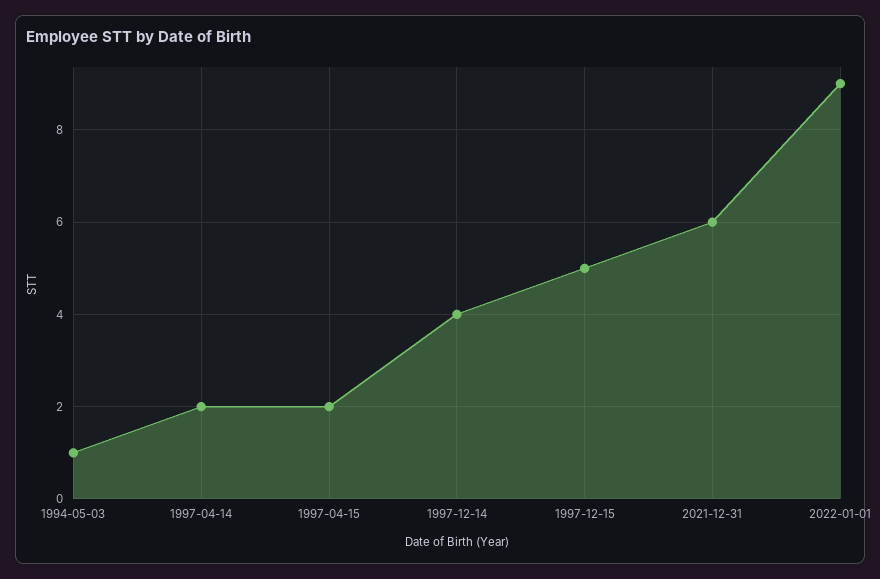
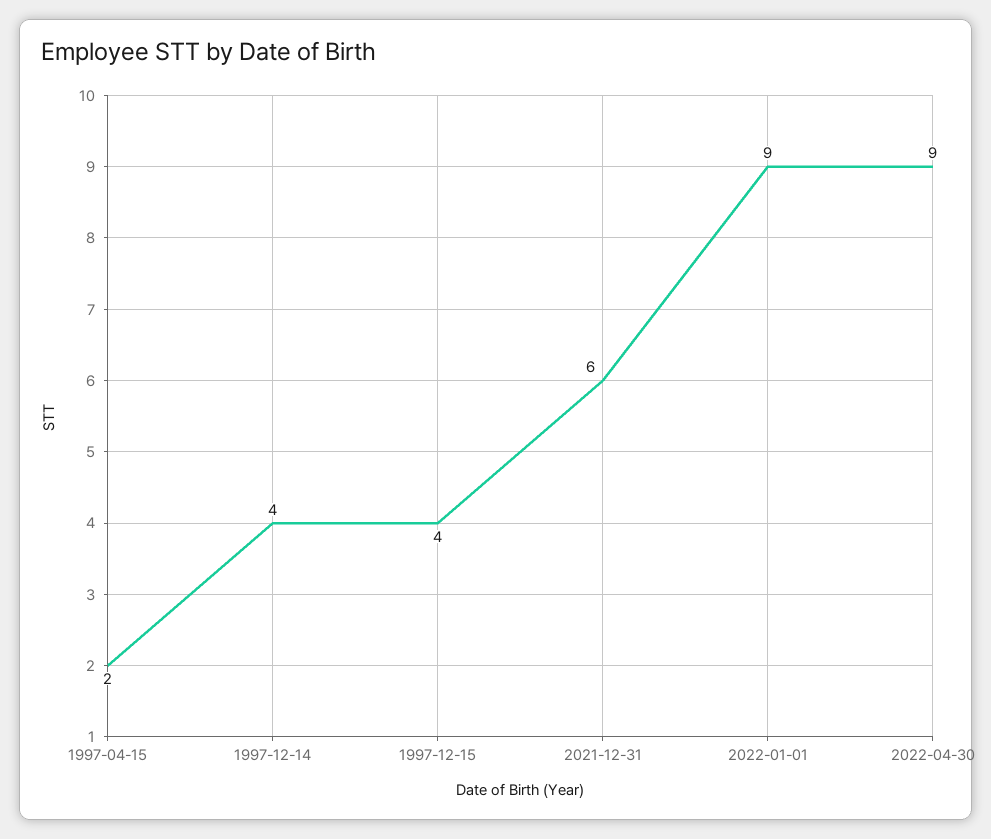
1994-05-03: 1 -> none
1997-04-14: 2 -> none
1997-12-15: 5 -> 4
2022-04-30: none -> 9

